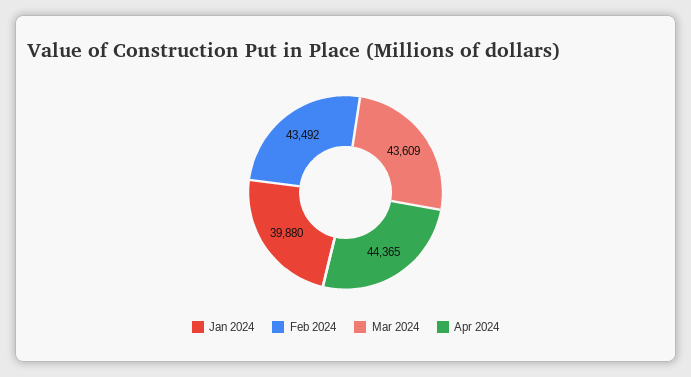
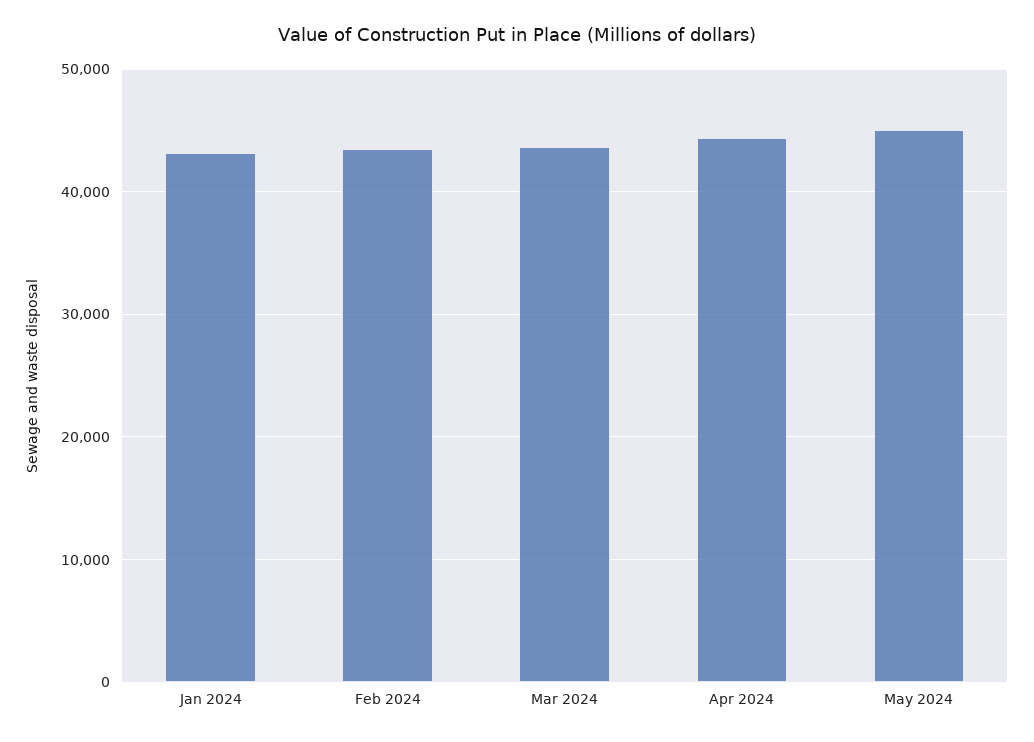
Jan 2024: 39880 -> 43000
May 2024: none -> 45000

